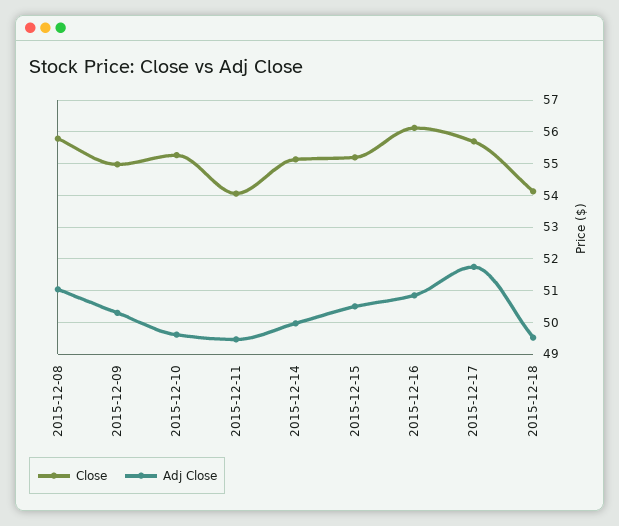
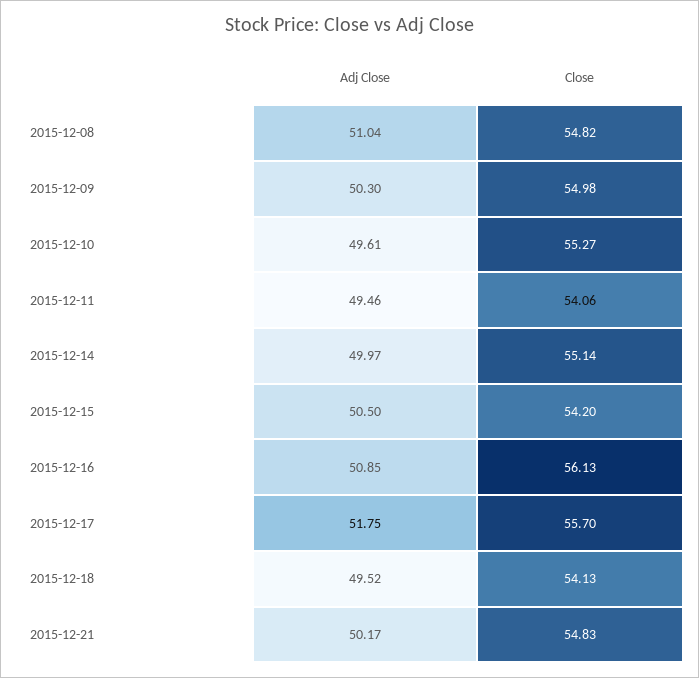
Close, 2015-12-08: 55.8 -> 54.82
Close, 2015-12-15: 55.2 -> 54.2
Adj Close, 2015-12-21: none -> 50.17
Close, 2015-12-21: none -> 54.83

